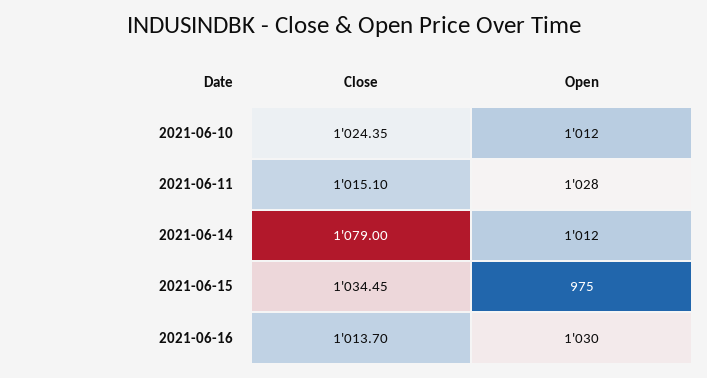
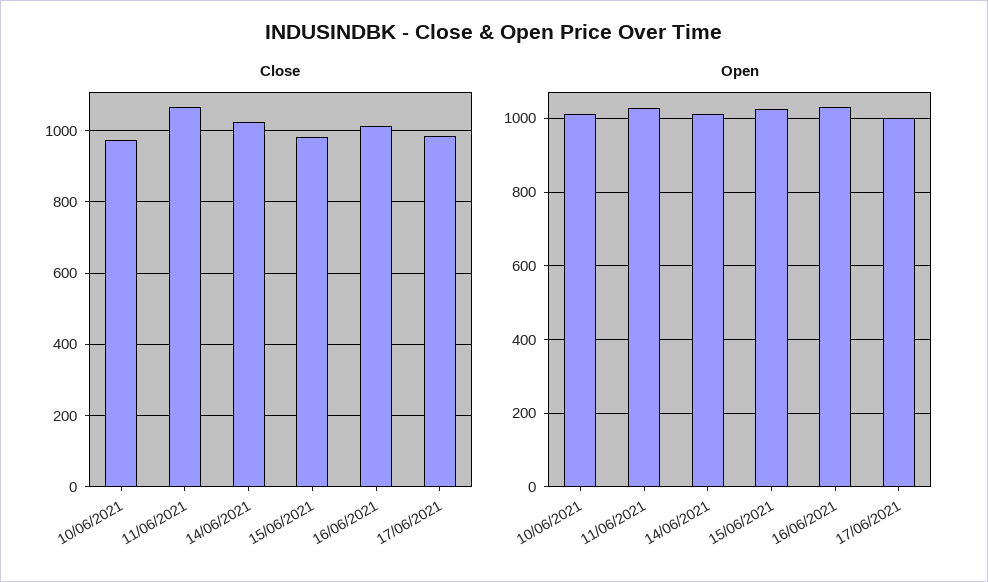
Close, 2021-06-10: 1024.35 -> 980
Close, 2021-06-11: 1015.1 -> 1060
Close, 2021-06-14: 1079 -> 1020
Close, 2021-06-15: 1034.45 -> 980
Open, 2021-06-15: 975 -> 1020
Close, 17/06/2021: none -> 980
Open, 17/06/2021: none -> 1000

